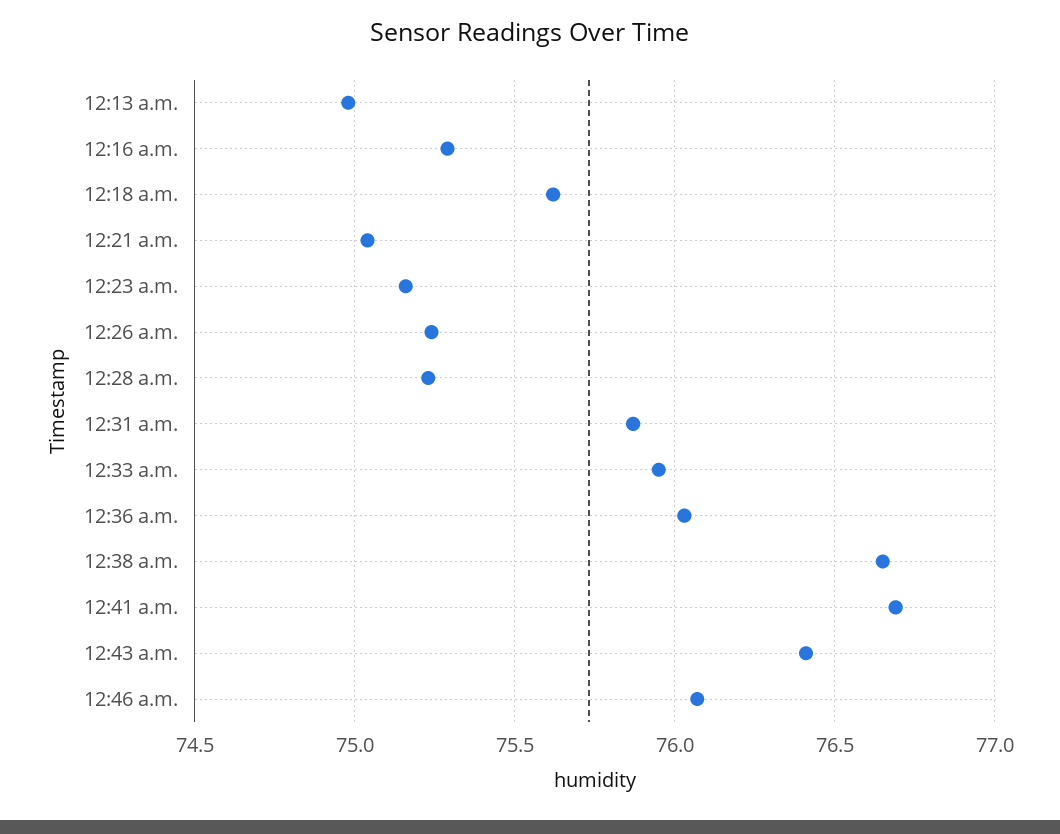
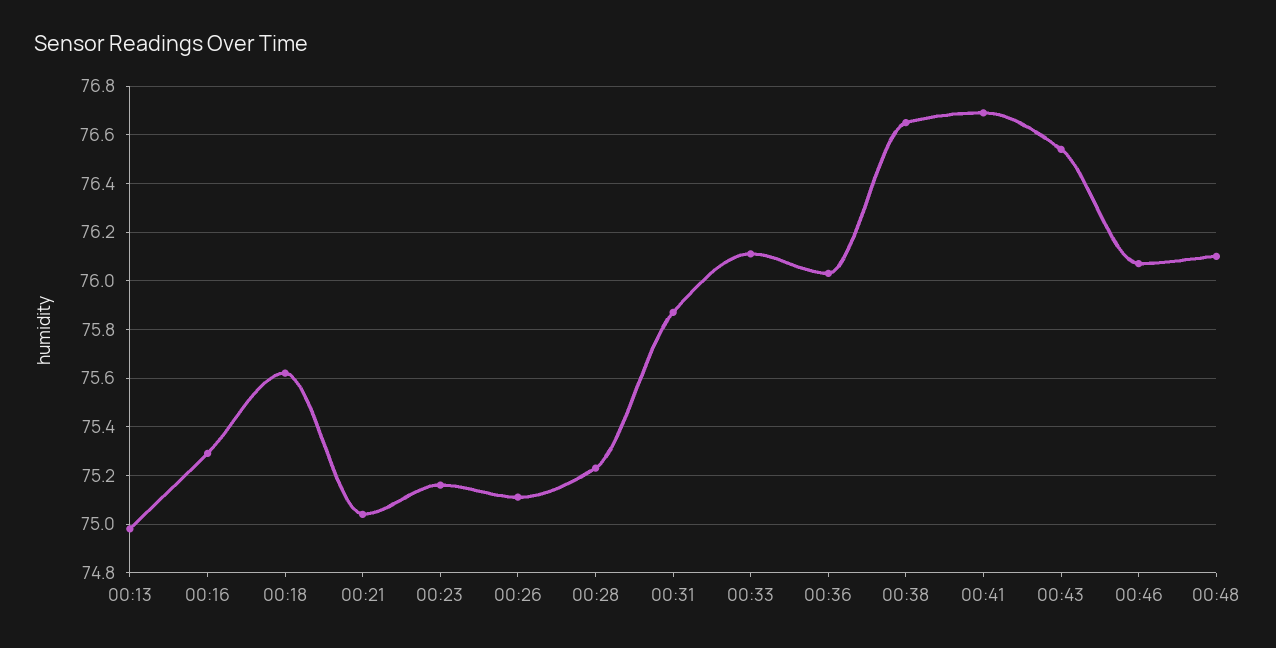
12:26 a.m.: 75.25 -> 75.1
12:33 a.m.: 75.95 -> 76.1
12:43 a.m.: 76.4 -> 76.55
00:48: none -> 76.1

